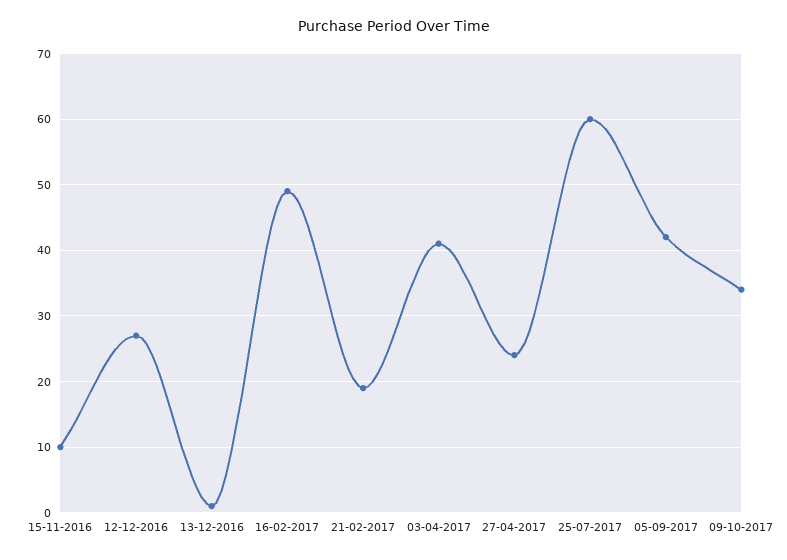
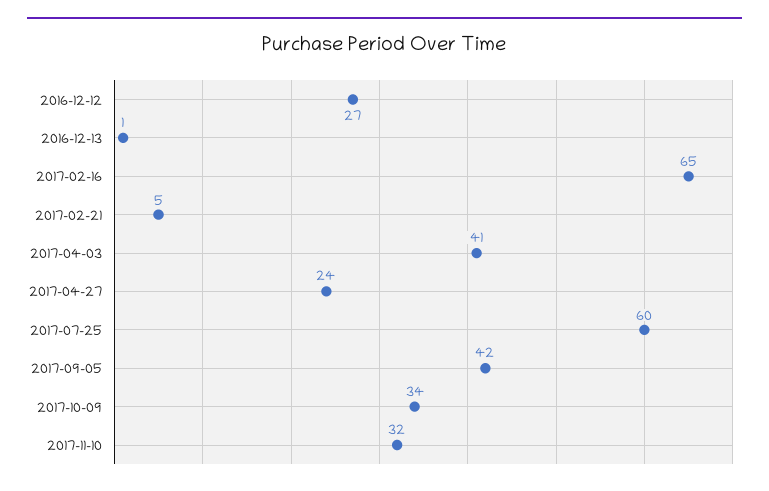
15-11-2016: 10 -> none
16-02-2017: 49 -> 65
21-02-2017: 19 -> 5
2017-11-10: none -> 32

